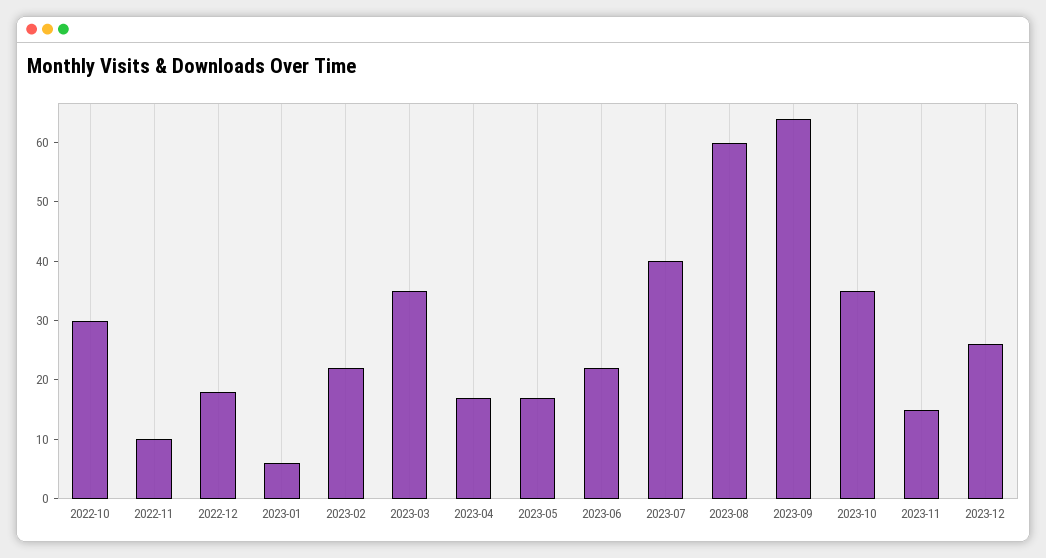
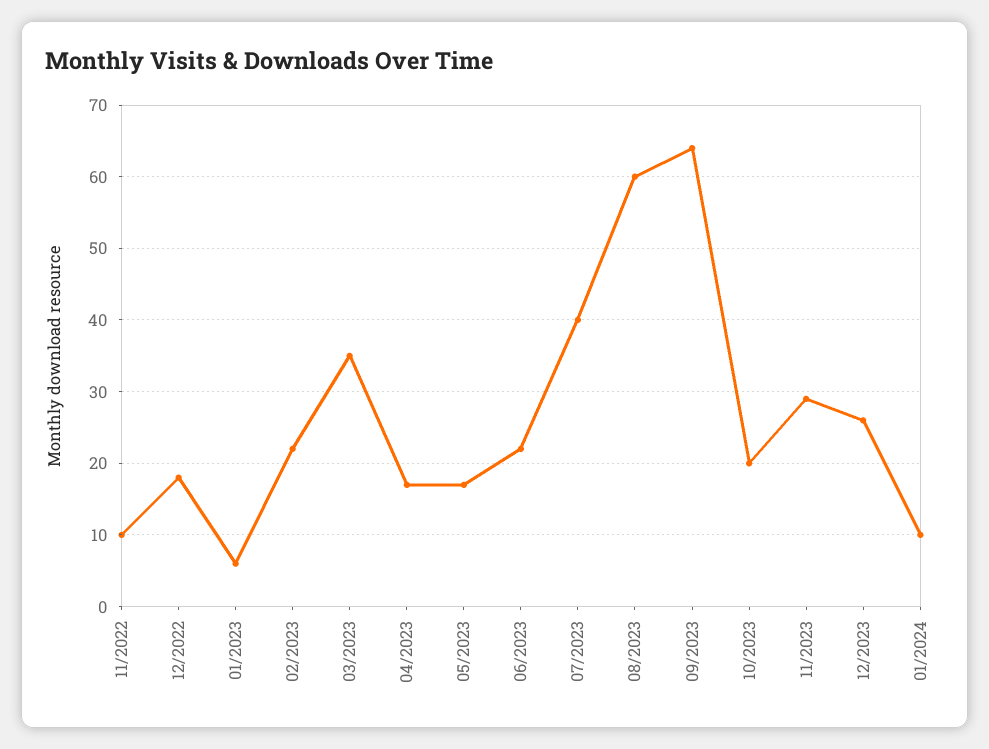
2022-10: 30 -> none
2023-10: 35 -> 20
2023-11: 15 -> 29
01/2024: none -> 10

